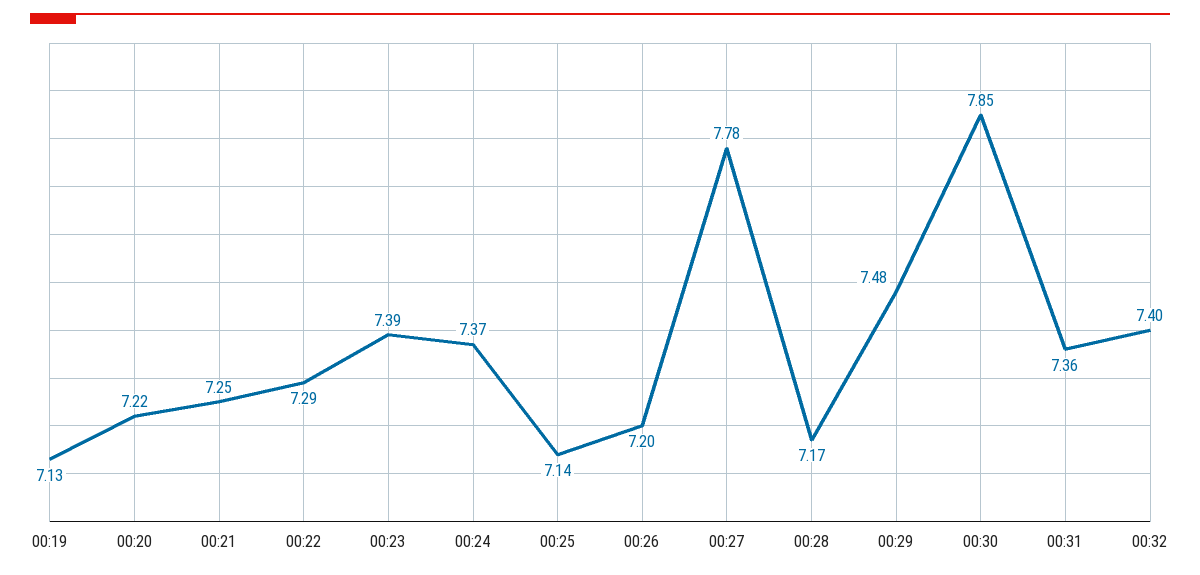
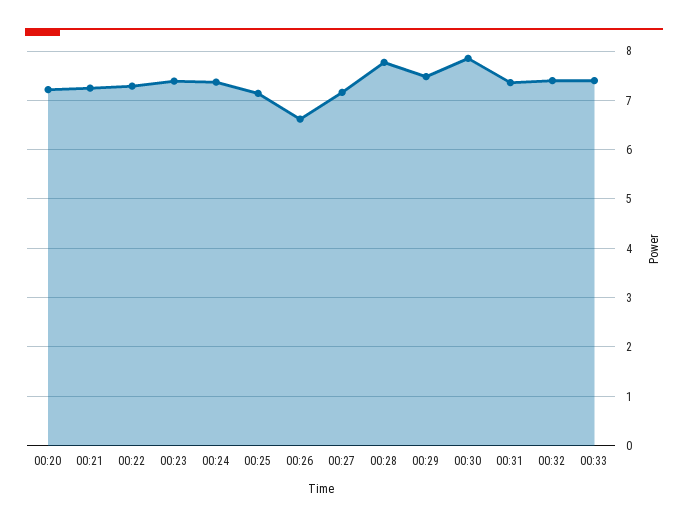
00:19: 7.13 -> none
00:26: 7.2 -> 6.6
00:27: 7.78 -> 7.2
00:28: 7.17 -> 7.8
00:33: none -> 7.4

